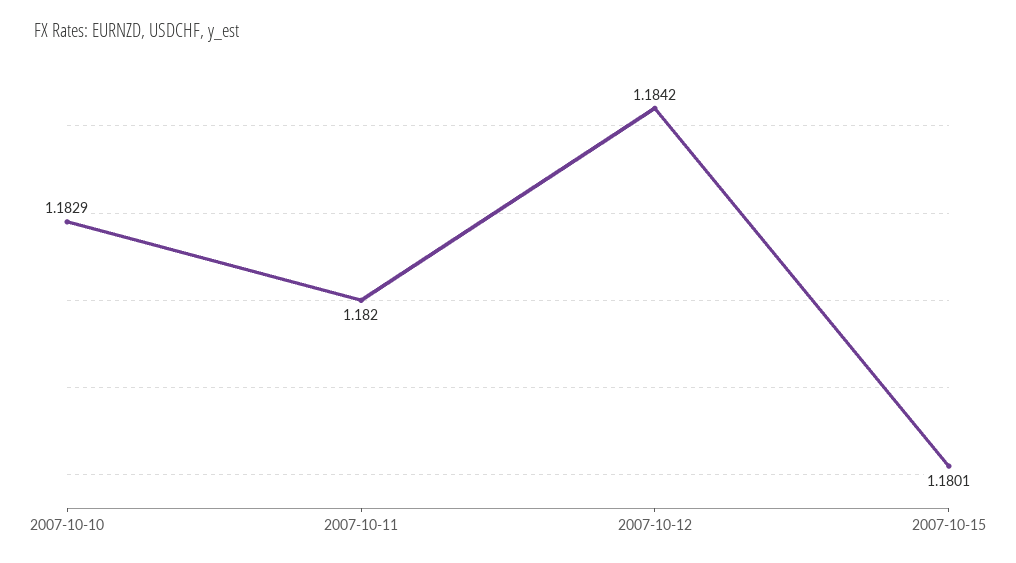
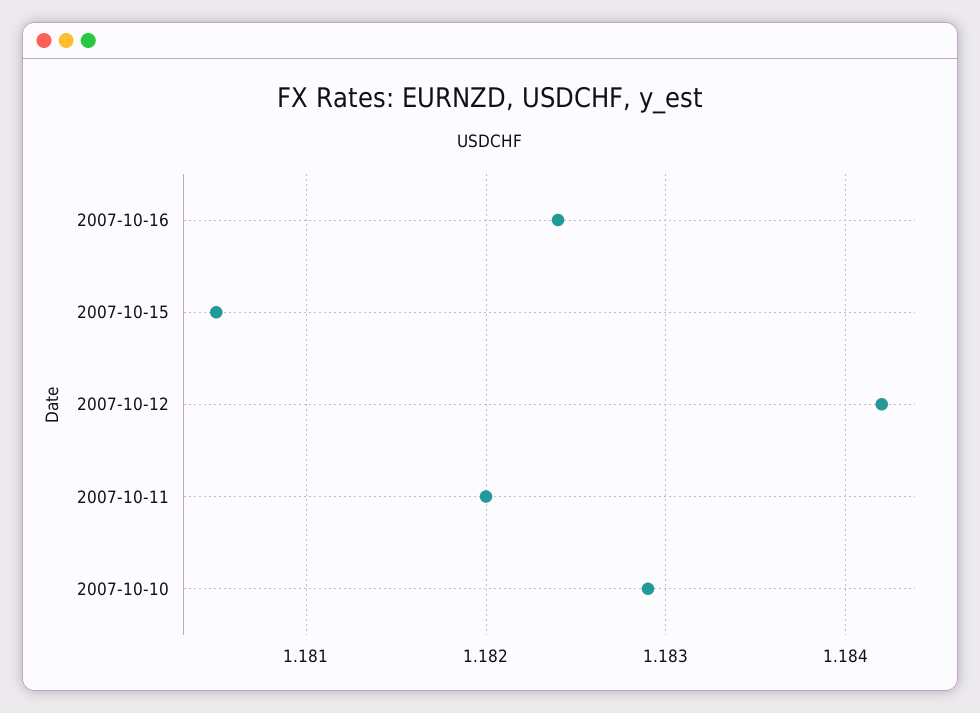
2007-10-15: 1.1801 -> 1.1805
2007-10-16: none -> 1.1824

